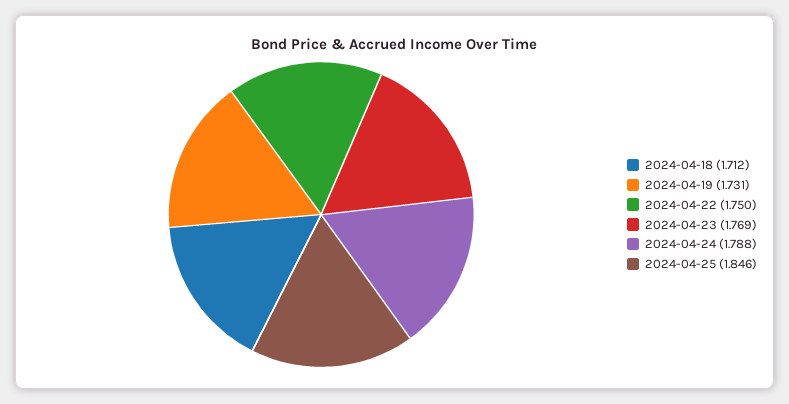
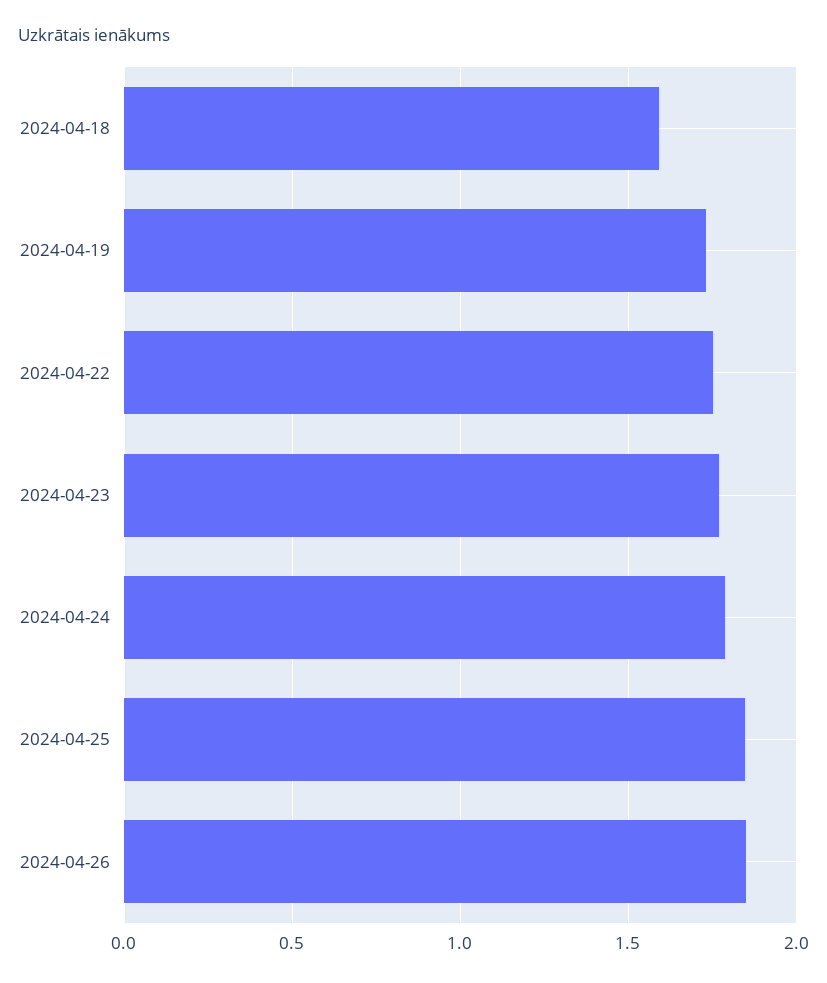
2024-04-18: 1.712 -> 1.6
2024-04-26: none -> 1.85

